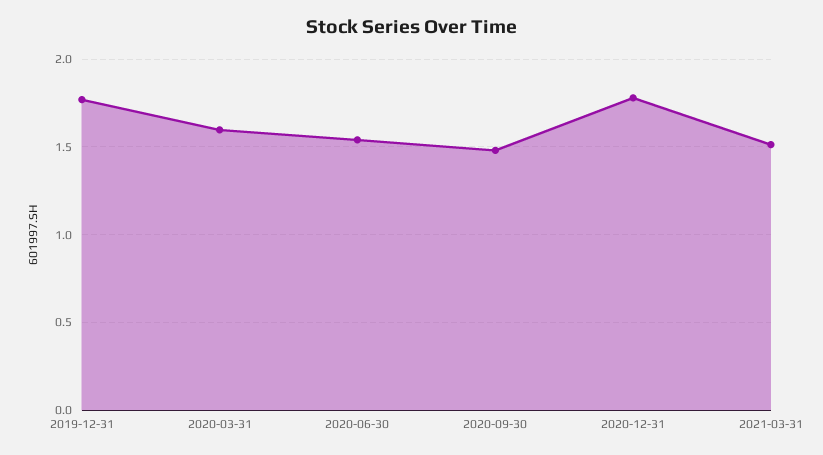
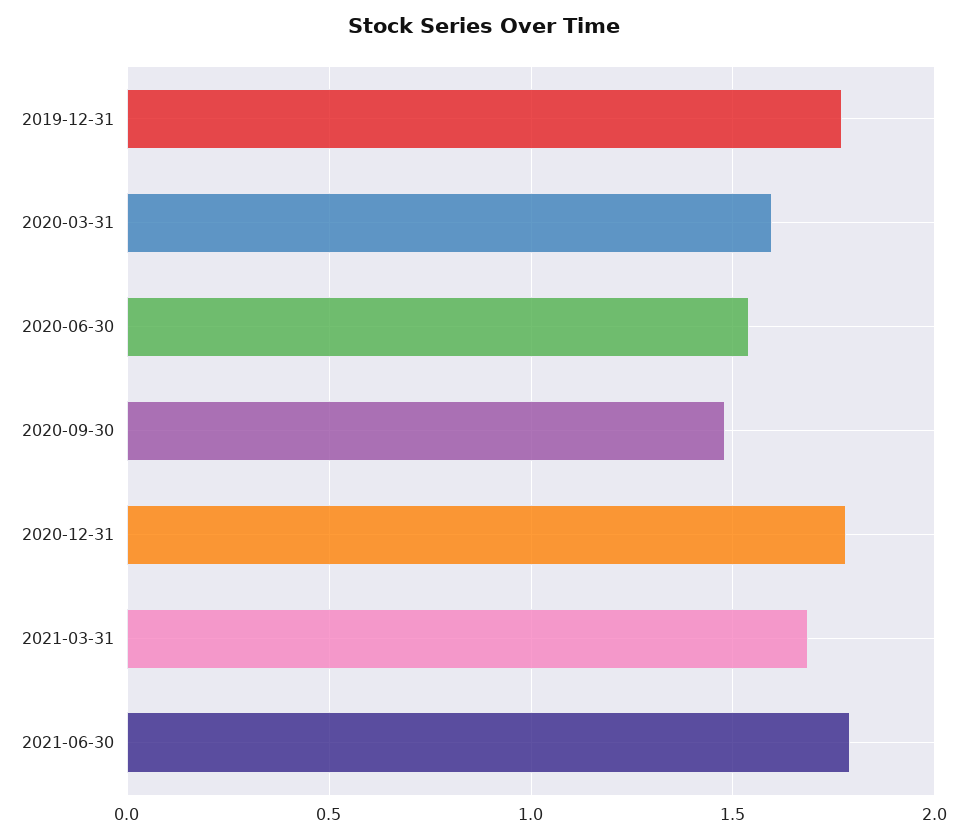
2021-03-31: 1.5 -> 1.7
2021-06-30: none -> 1.8

